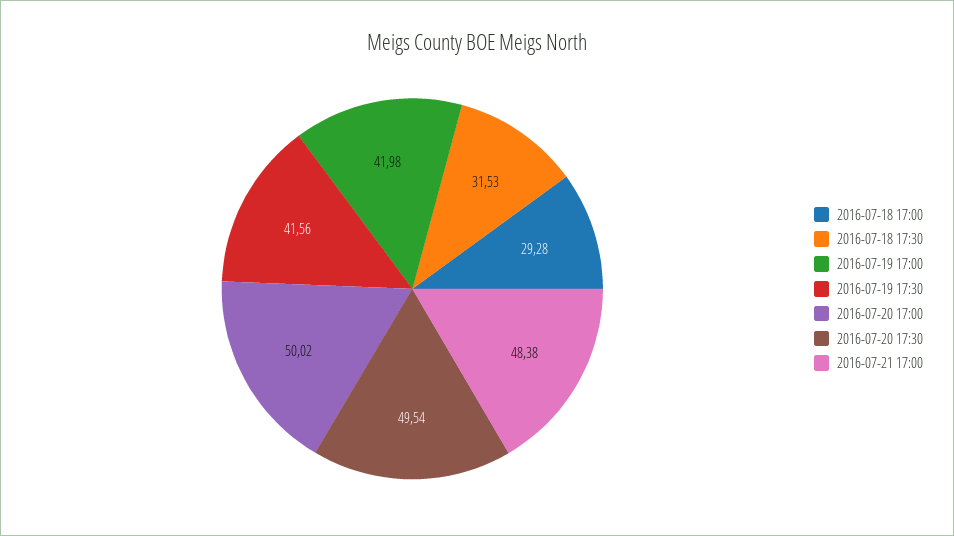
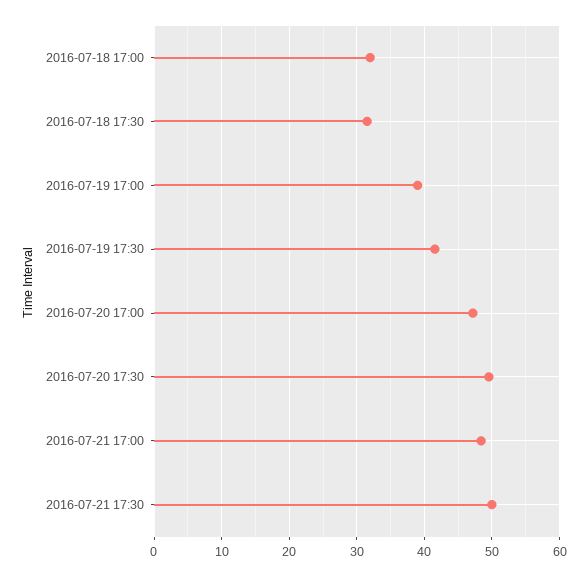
2016-07-18 17:00: 29.28 -> 32
2016-07-19 17:00: 41.98 -> 39
2016-07-20 17:00: 50.02 -> 47
2016-07-21 17:30: none -> 50

